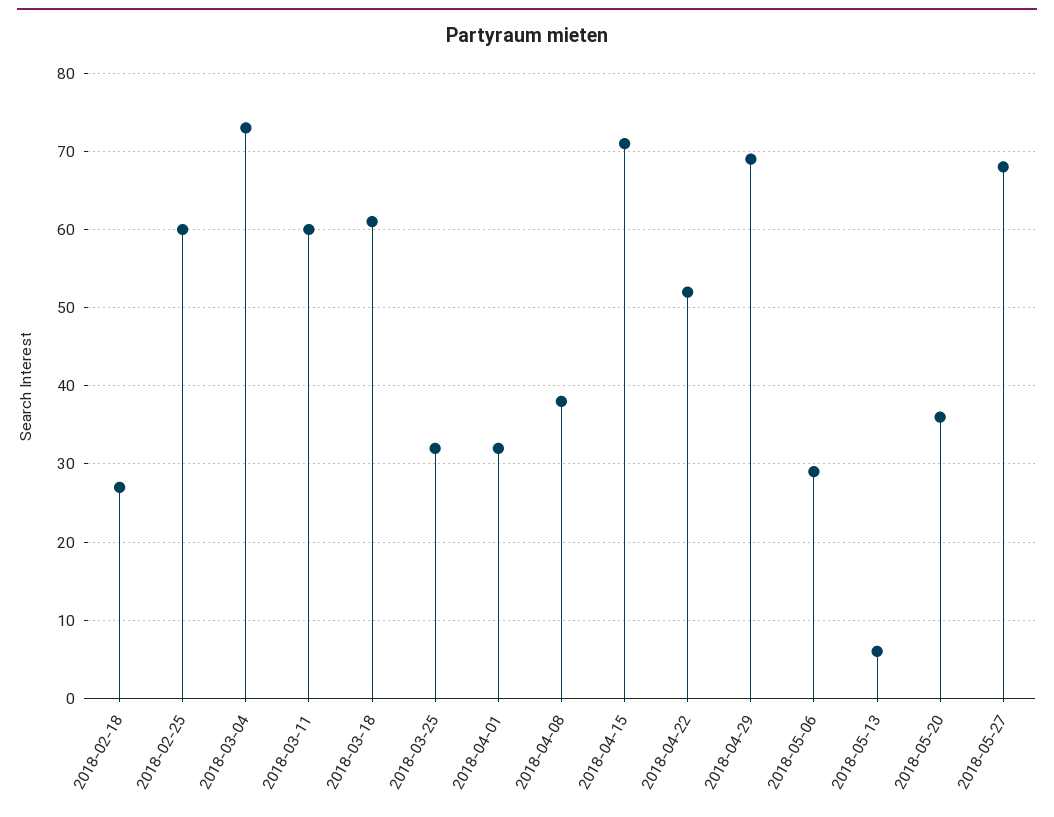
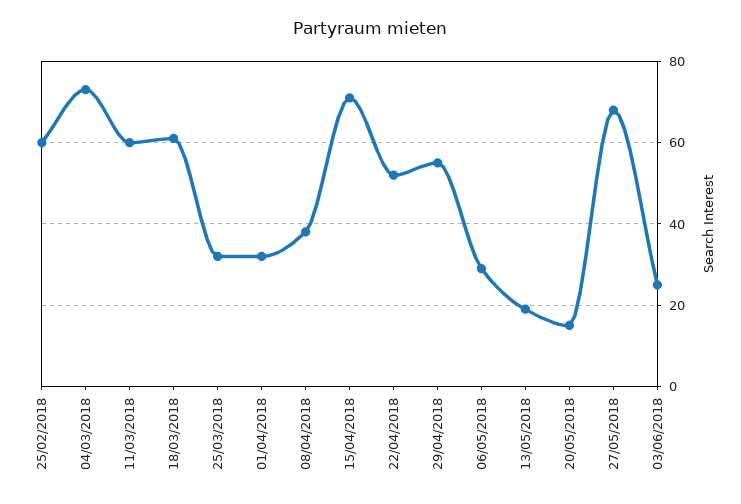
2018-02-18: 27 -> none
2018-04-29: 69 -> 55
2018-05-13: 6 -> 20
2018-05-20: 36 -> 15
03/06/2018: none -> 25

